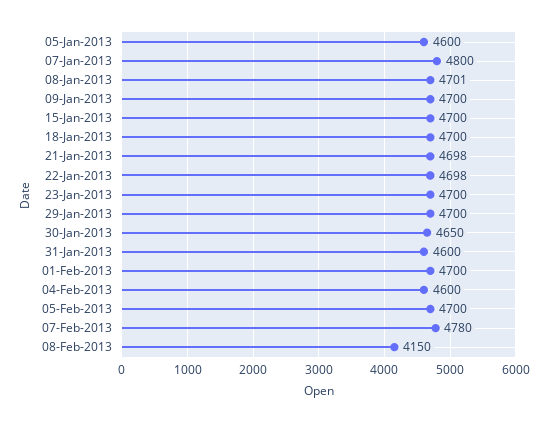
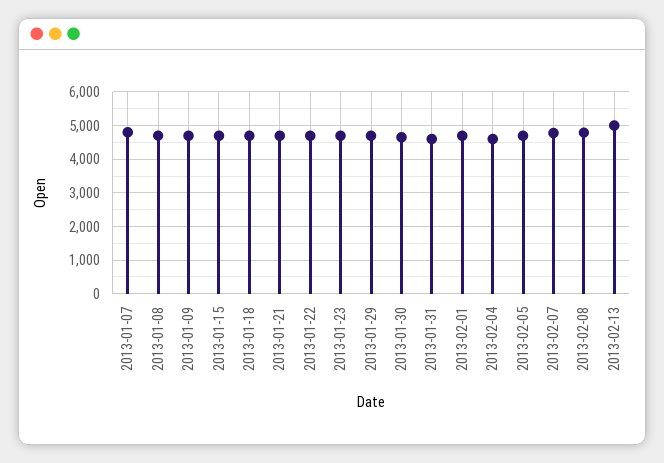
05-Jan-2013: 4600 -> none
08-Feb-2013: 4150 -> 4800
2013-02-13: none -> 5000

